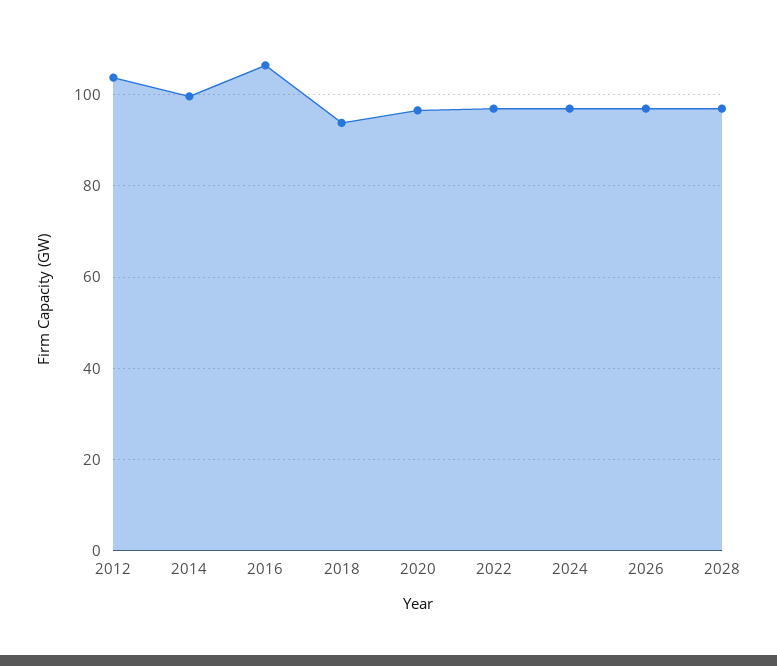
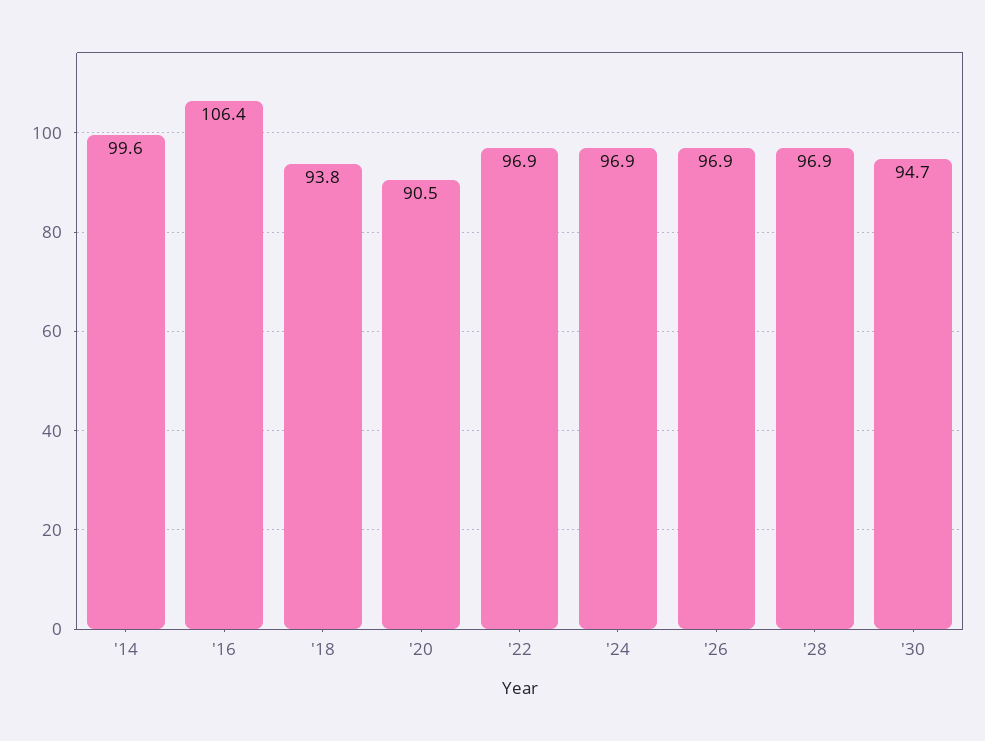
2012: 104 -> none
2020: 96 -> 90.5
'30: none -> 94.7

